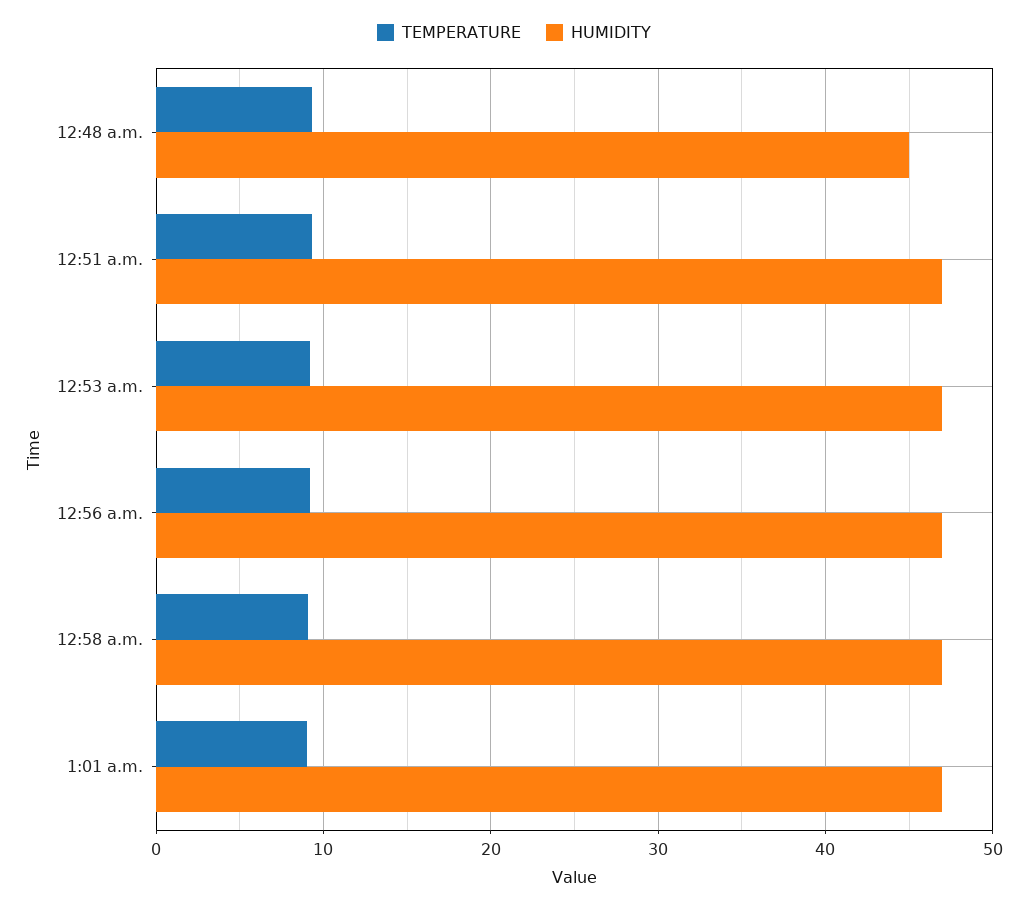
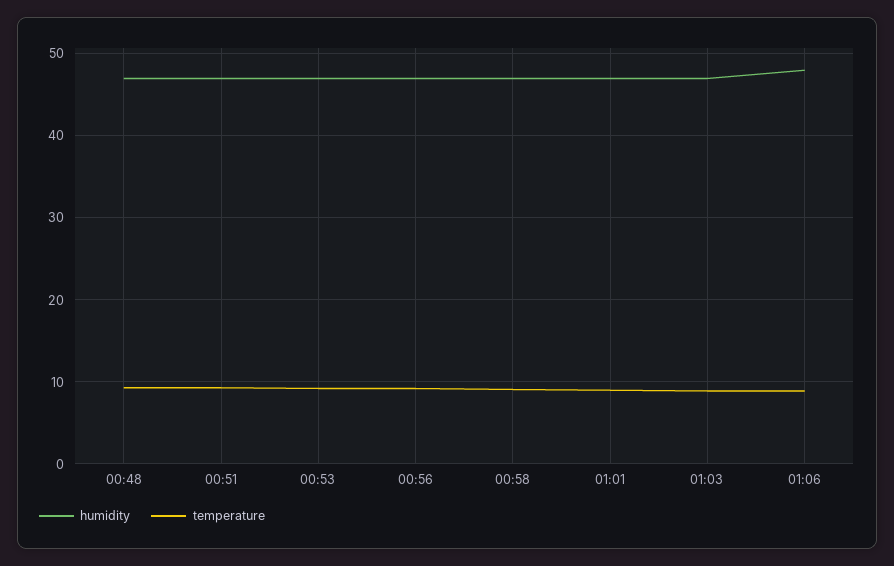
HUMIDITY, 12:48 a.m.: 45 -> 47
HUMIDITY, 01:03: none -> 47
TEMPERATURE, 01:03: none -> 9
HUMIDITY, 01:06: none -> 48
TEMPERATURE, 01:06: none -> 9

